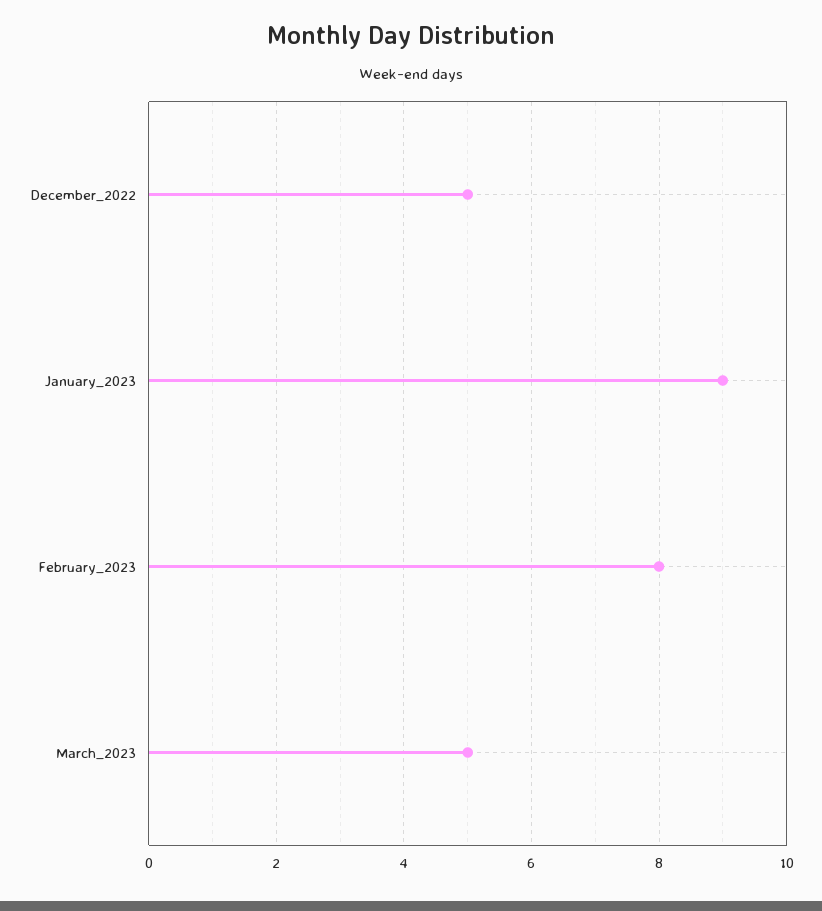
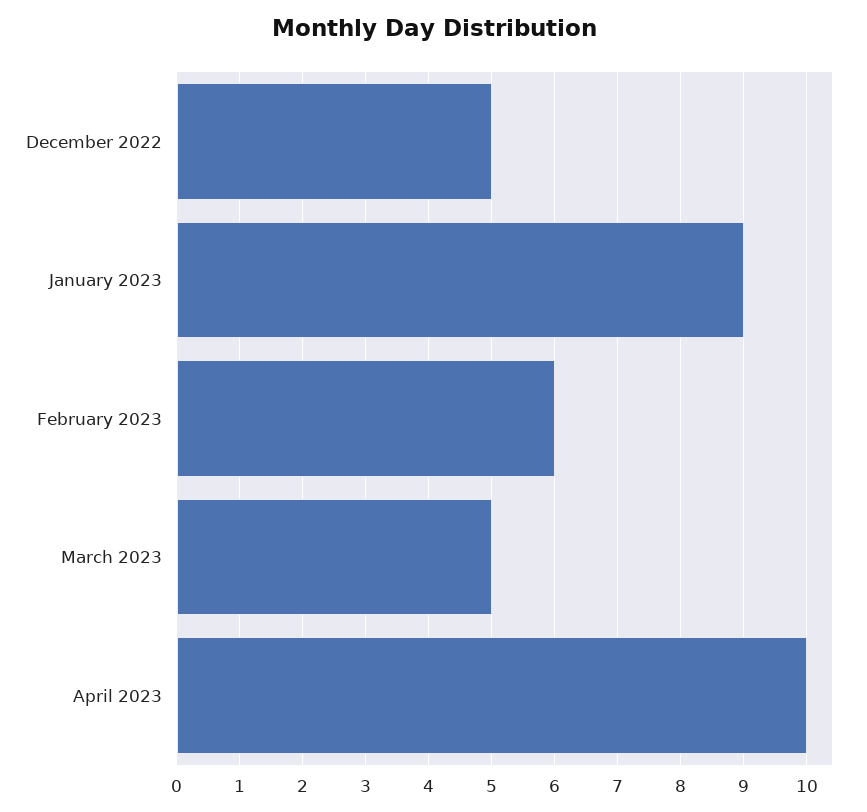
February_2023: 8 -> 6
April 2023: none -> 10

